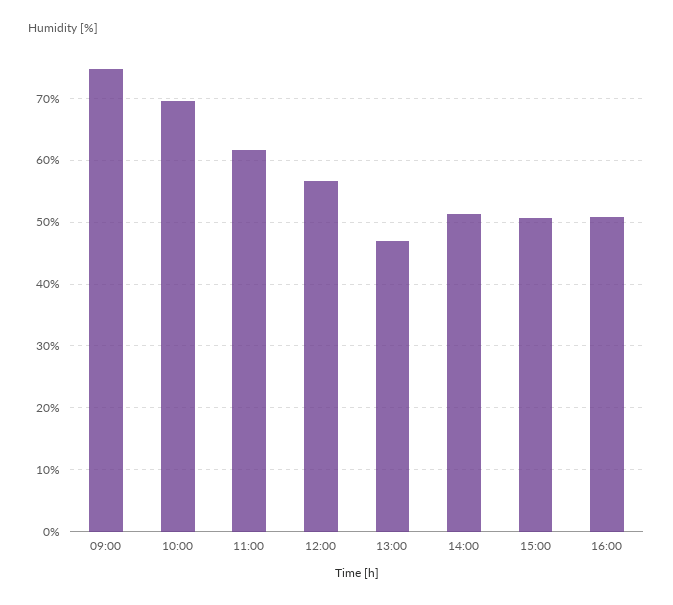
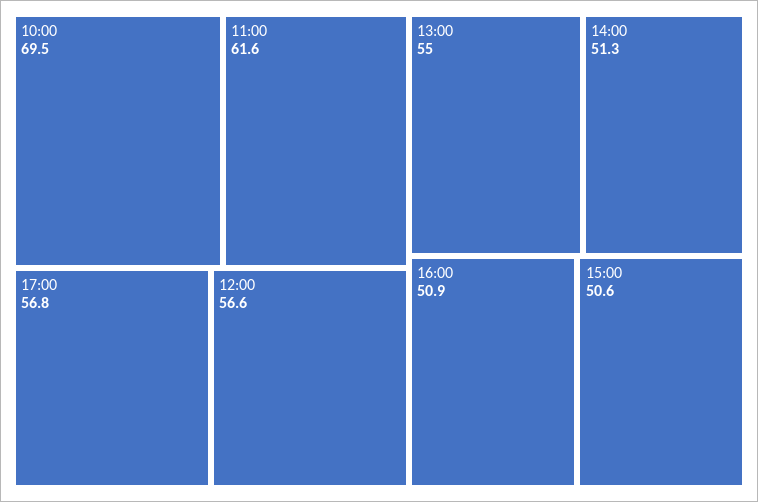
09:00: 75 -> none
13:00: 47 -> 55
17:00: none -> 56.8

